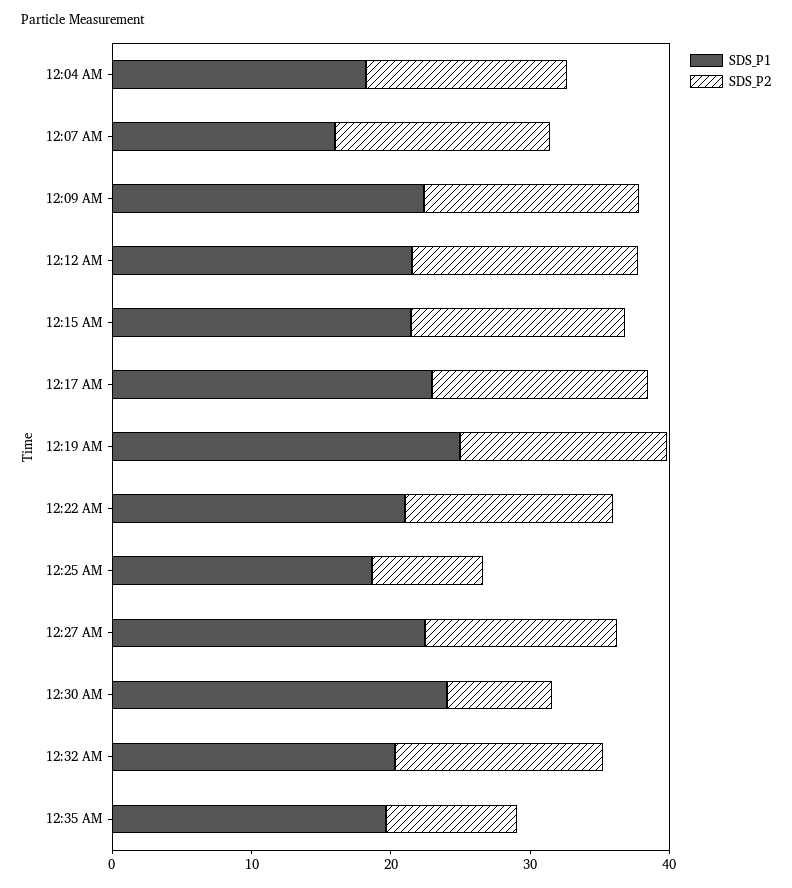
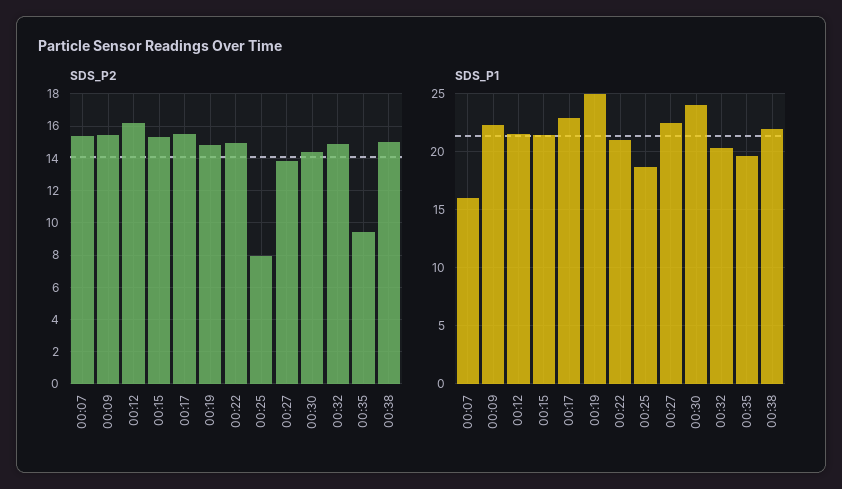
SDS_P1, 12:04 AM: 18 -> none
SDS_P2, 12:04 AM: 14 -> none
SDS_P2, 12:30 AM: 8 -> 14.5
SDS_P2, 00:38: none -> 15
SDS_P1, 00:38: none -> 22

